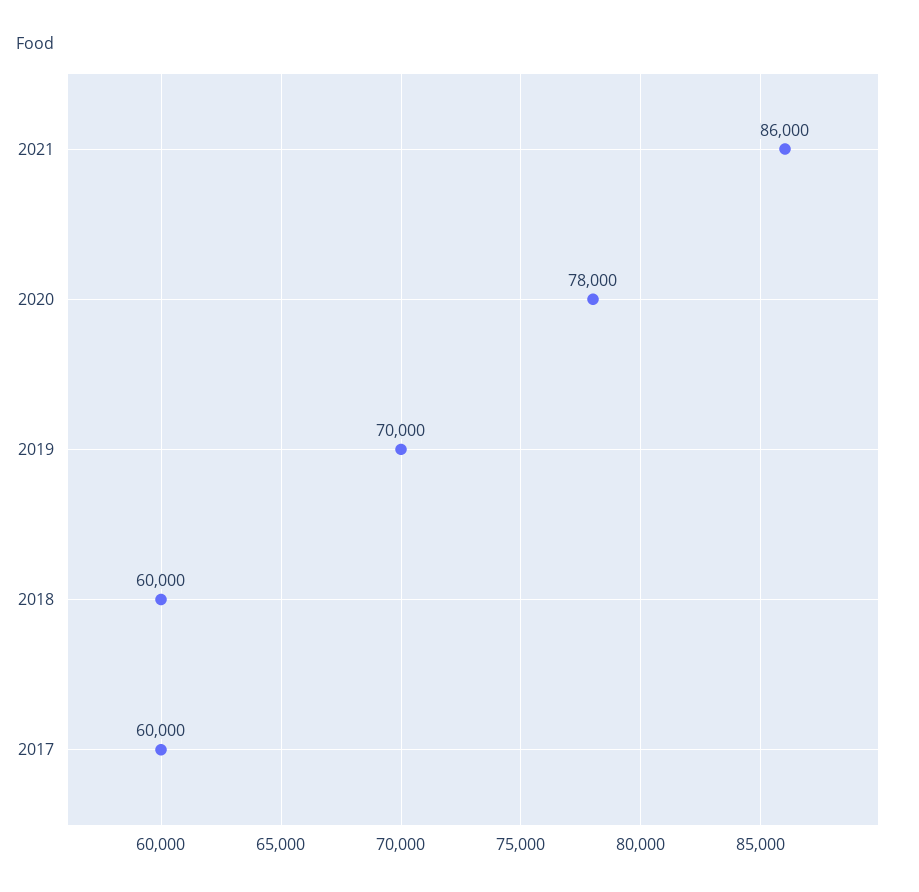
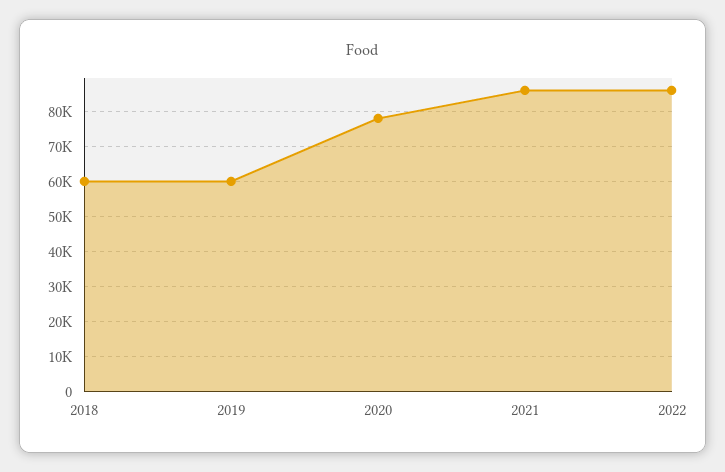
2019: 70000 -> 60000
2017: 60000 -> none
2022: none -> 86000

